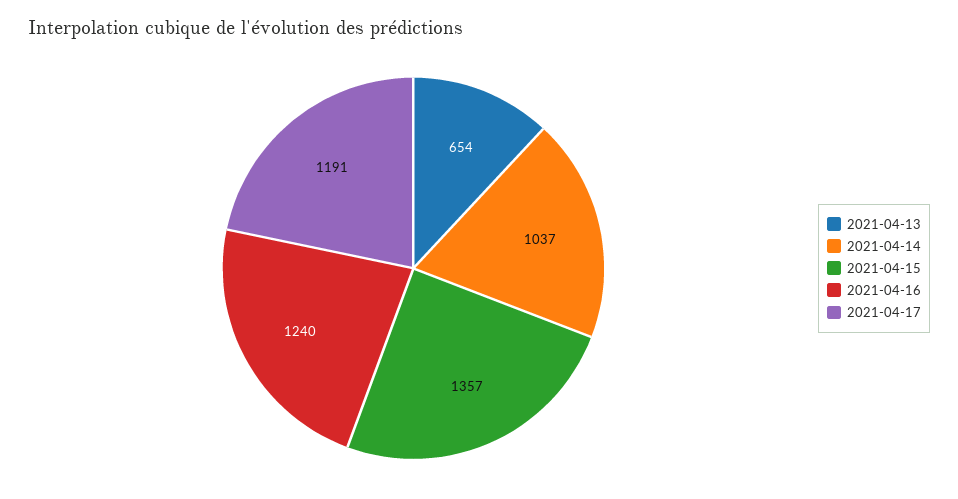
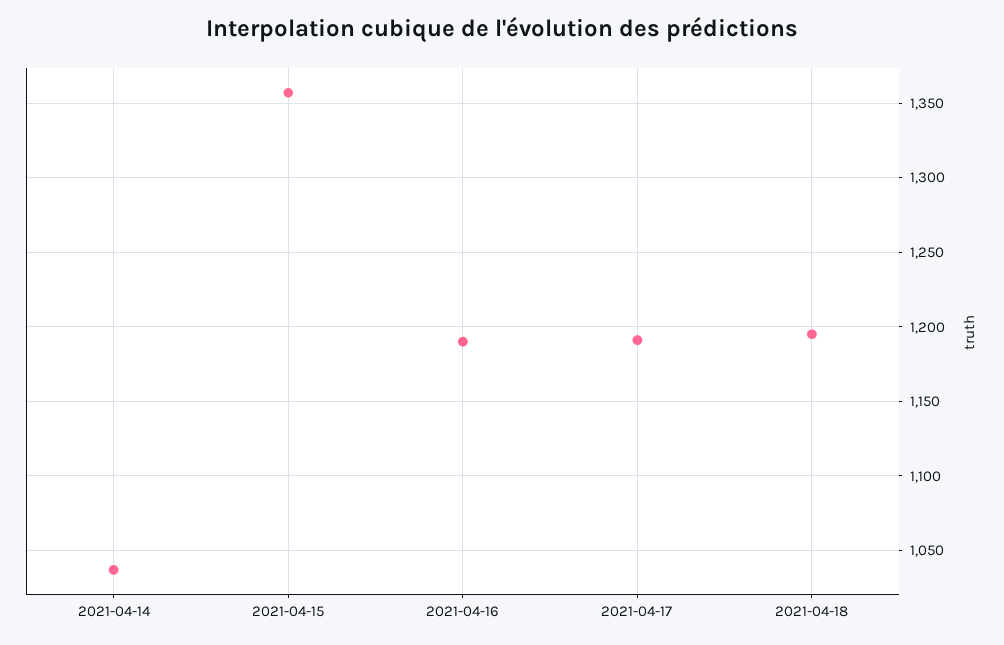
2021-04-13: 654 -> none
2021-04-16: 1240 -> 1190
2021-04-18: none -> 1195

